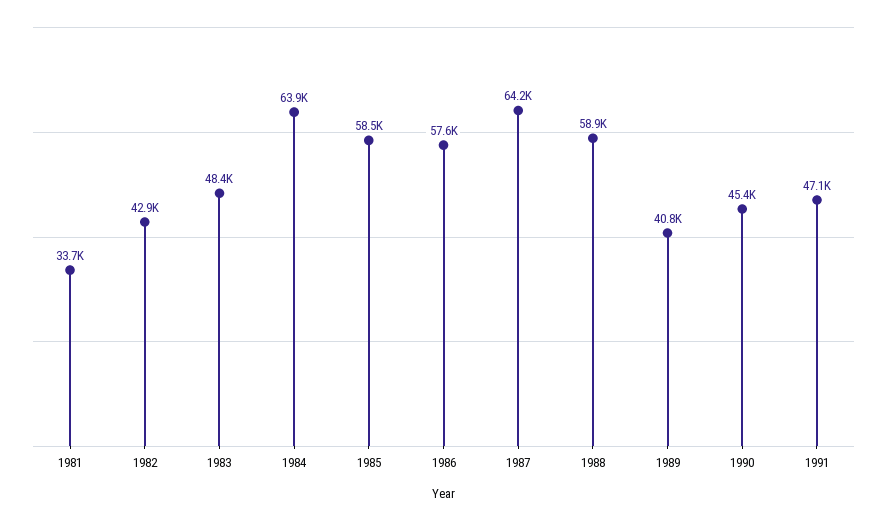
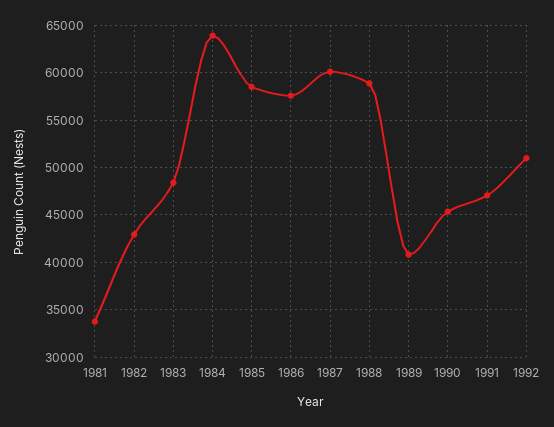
1987: 64200 -> 60000
1992: none -> 51000

